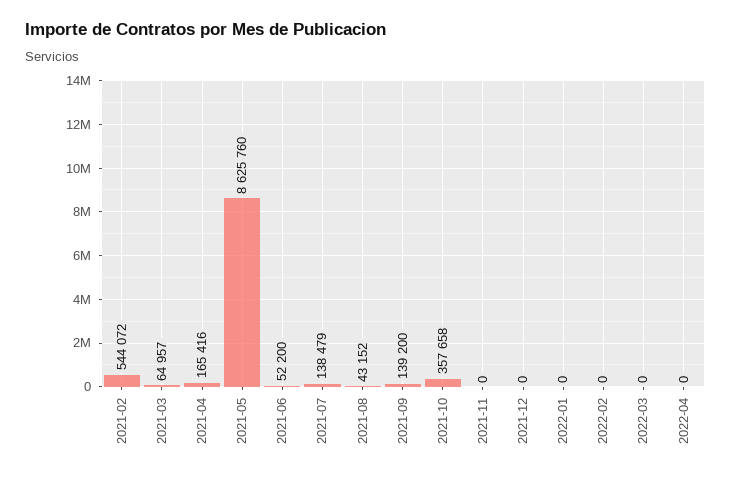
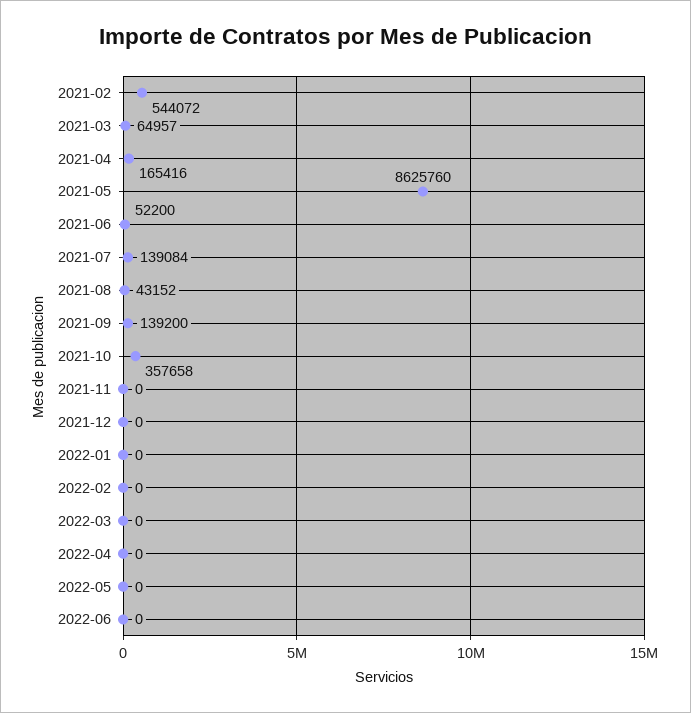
2021-07: 138479 -> 139084
2022-05: none -> 0
2022-06: none -> 0

